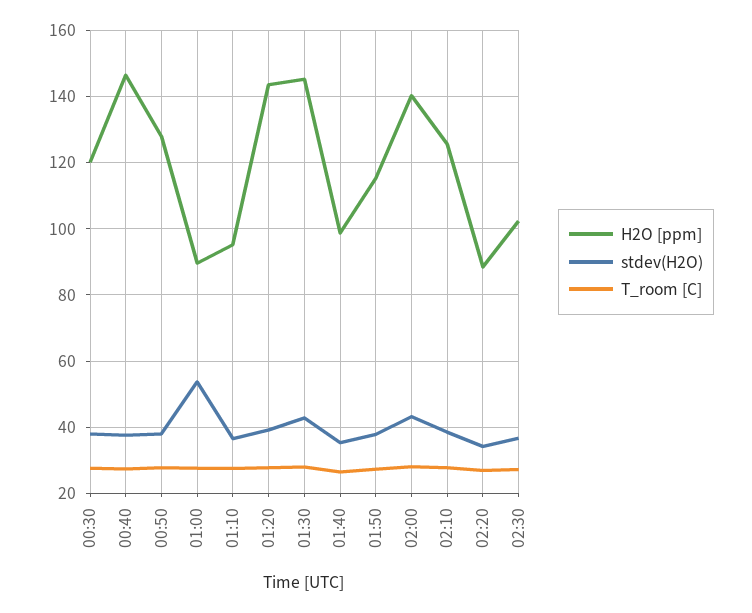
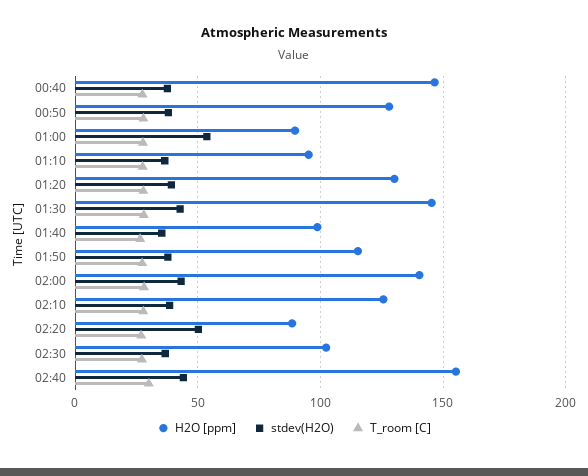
H2O [ppm], 00:30: 120 -> none
stdev(H2O), 00:30: 38 -> none
T_room [C], 00:30: 28 -> none
H2O [ppm], 01:20: 144 -> 130
stdev(H2O), 02:20: 34 -> 50
H2O [ppm], 02:40: none -> 155
stdev(H2O), 02:40: none -> 45
T_room [C], 02:40: none -> 30

